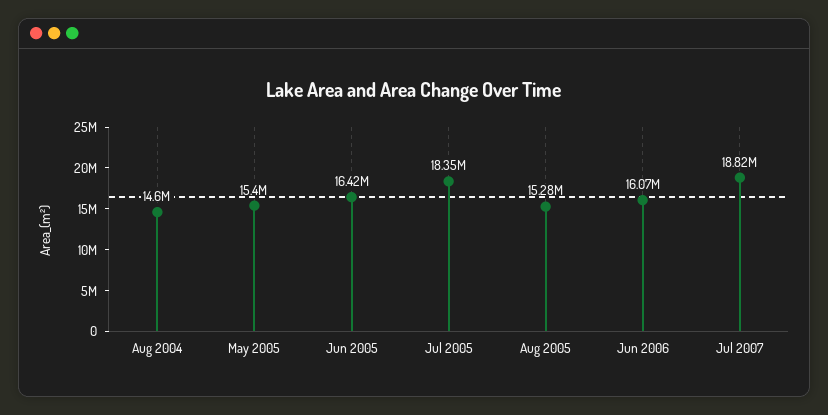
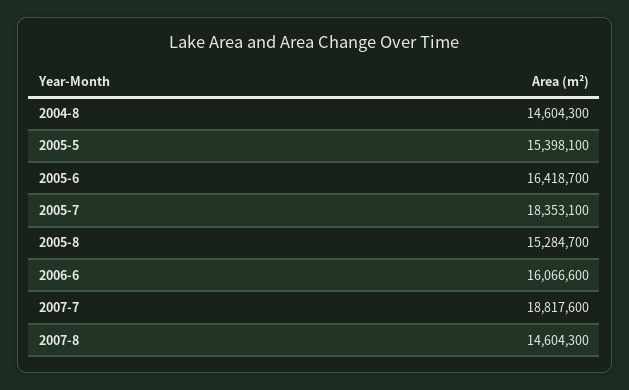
2007-8: none -> 14604300

